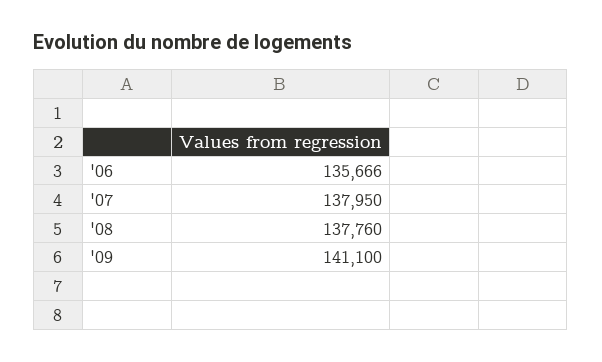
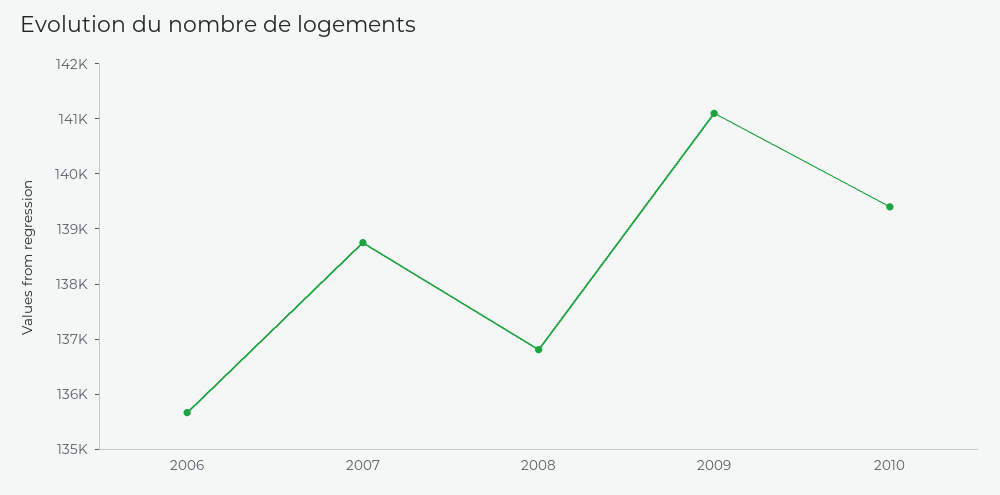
'07: 137950 -> 138800
'08: 137760 -> 136800
2010: none -> 139400

